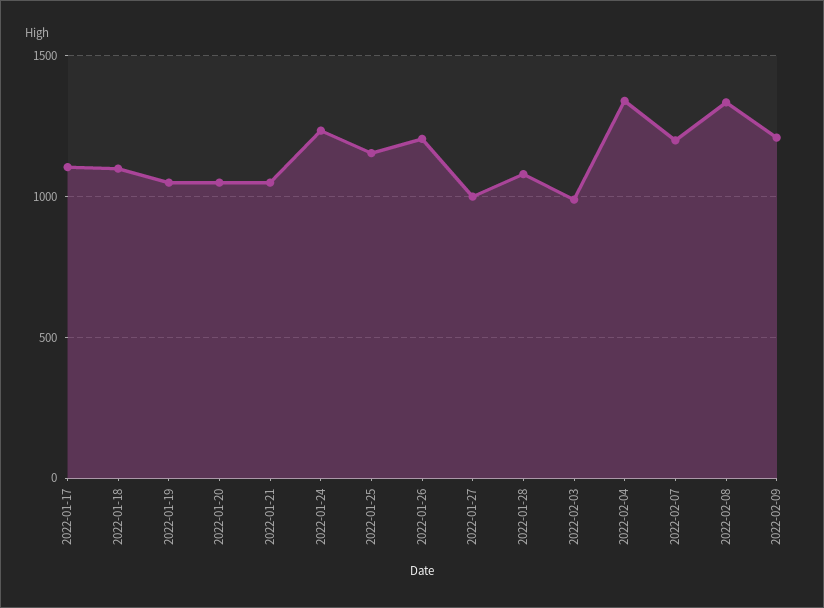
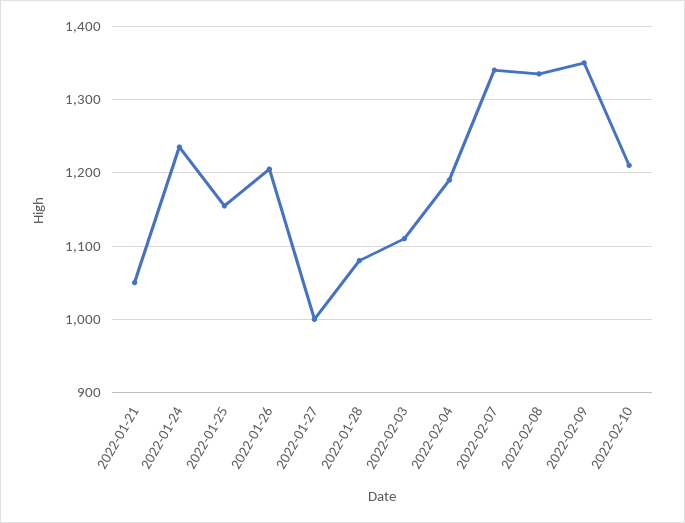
2022-01-17: 1100 -> none
2022-01-18: 1100 -> none
2022-01-19: 1050 -> none
2022-01-20: 1050 -> none
2022-02-03: 1000 -> 1110
2022-02-04: 1350 -> 1190
2022-02-07: 1200 -> 1340
2022-02-09: 1200 -> 1350
2022-02-10: none -> 1210

